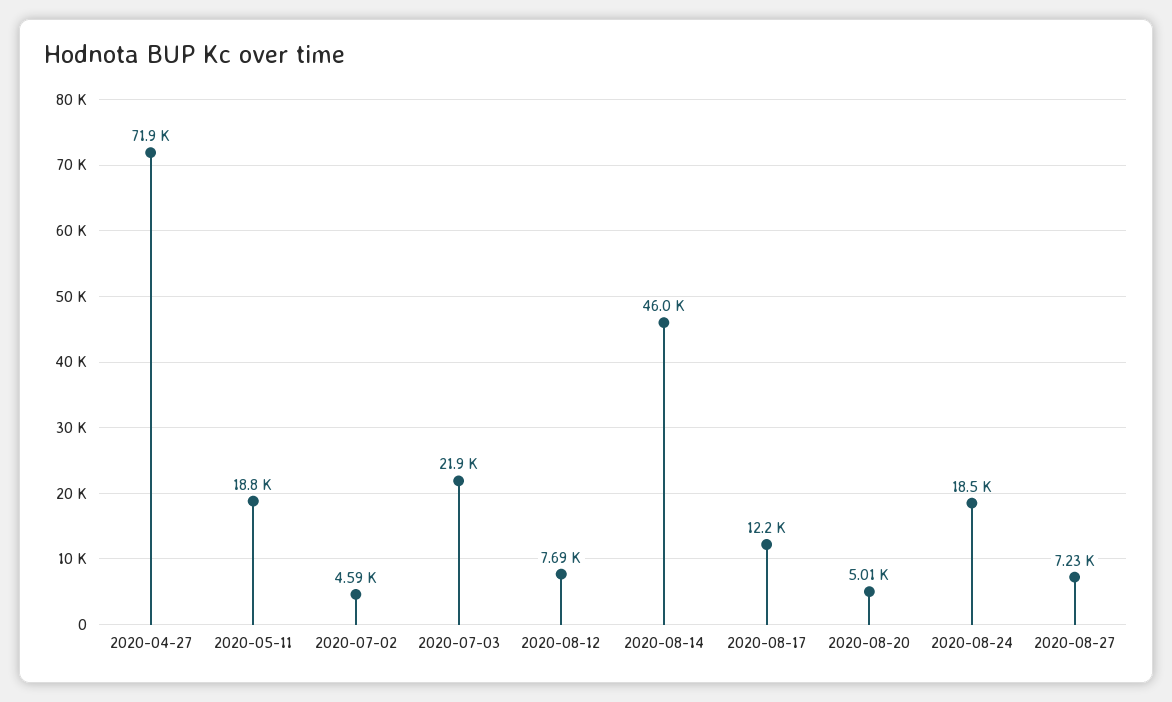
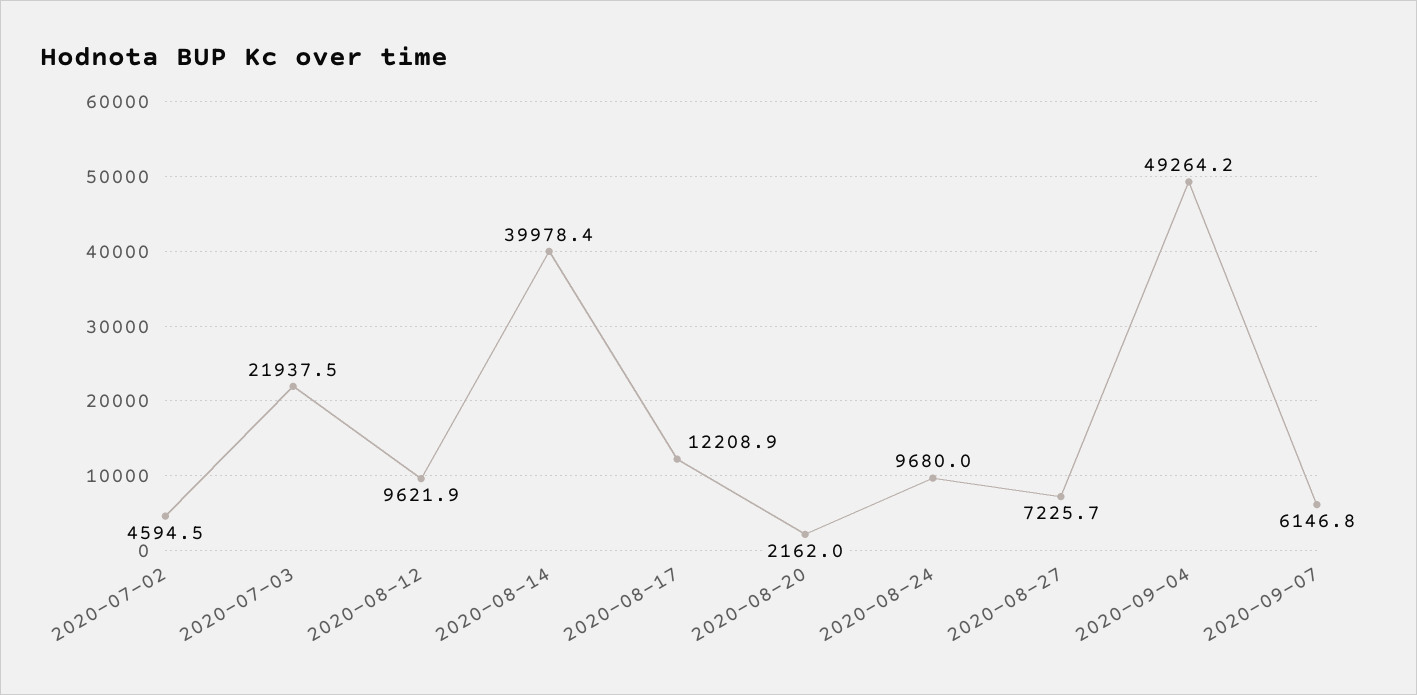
2020-04-27: 71900 -> none
2020-05-11: 18800 -> none
2020-08-12: 7690 -> 9621.9
2020-08-14: 46000 -> 39978.4
2020-08-20: 5010 -> 2162
2020-08-24: 18500 -> 9680
2020-09-04: none -> 49264.2
2020-09-07: none -> 6146.8

